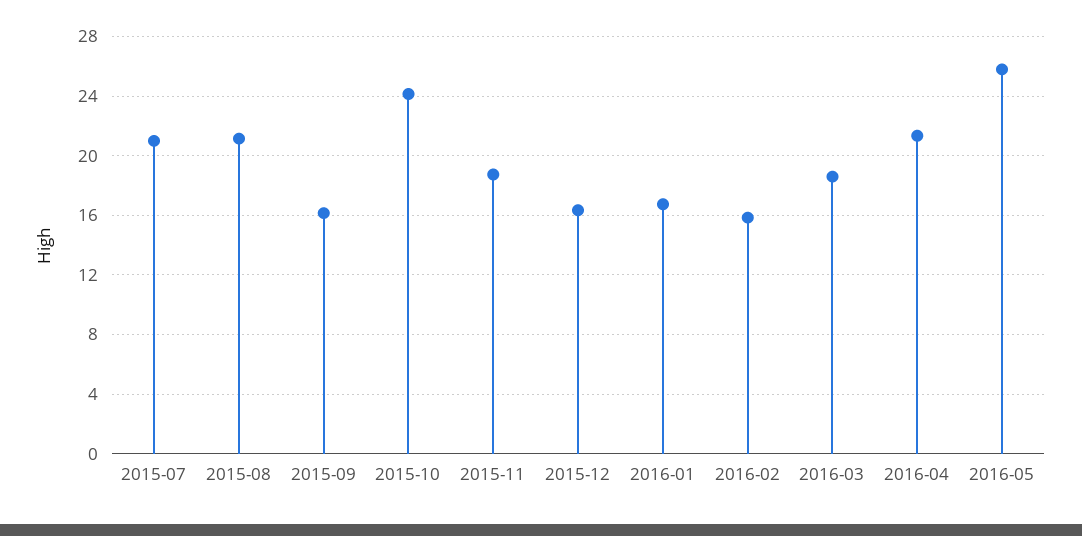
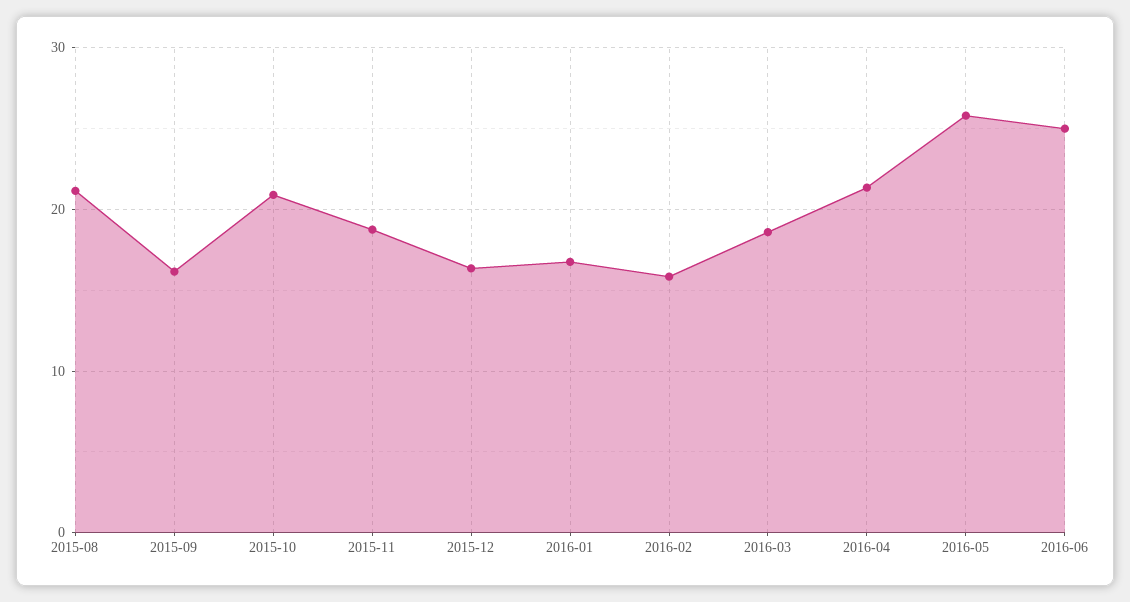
2015-07: 21 -> none
2015-10: 24 -> 21
2016-06: none -> 25

